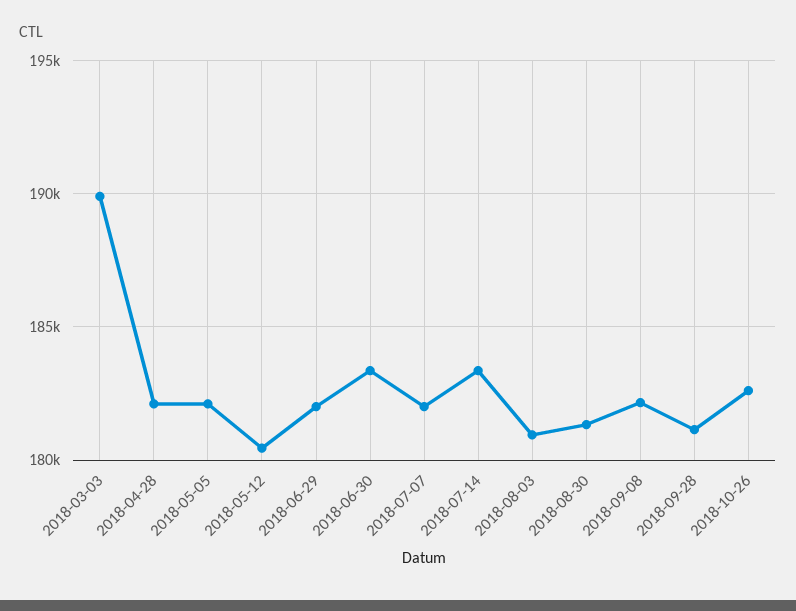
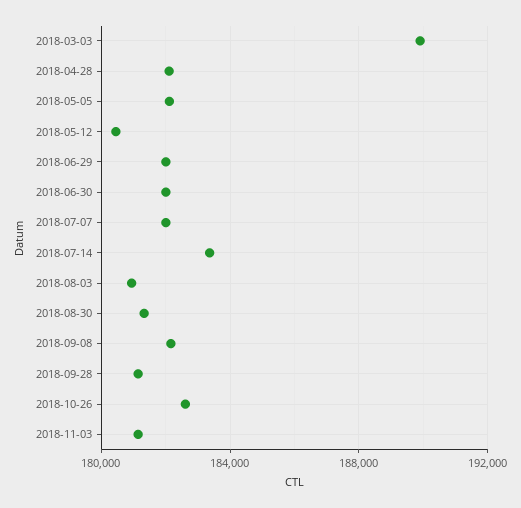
2018-06-30: 183500 -> 182000
2018-11-03: none -> 181000

